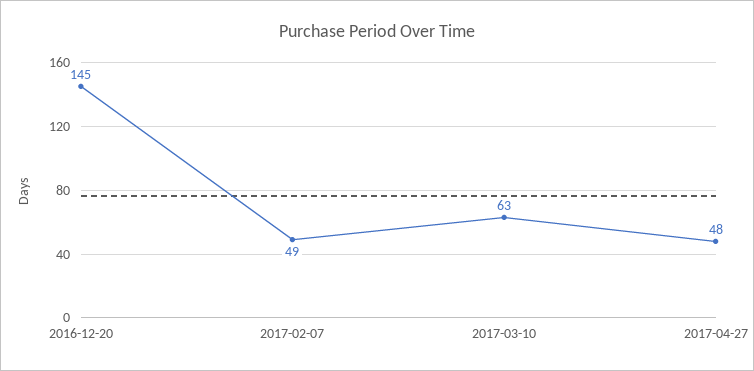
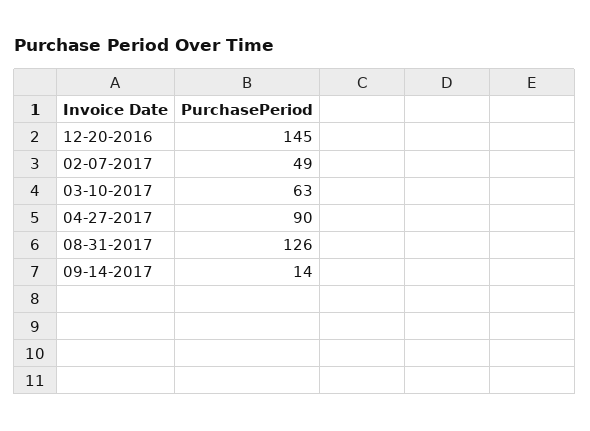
2017-04-27: 48 -> 90
08-31-2017: none -> 126
09-14-2017: none -> 14

